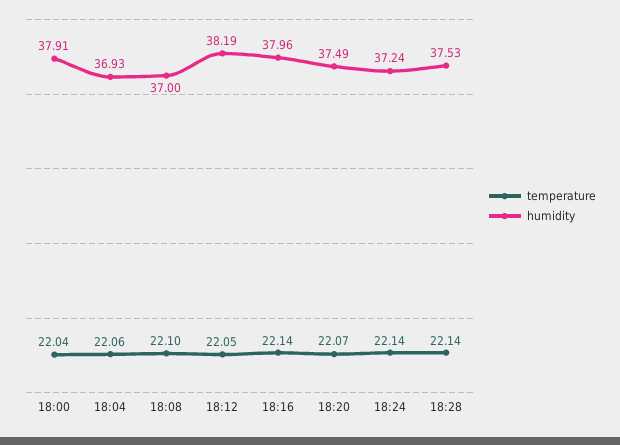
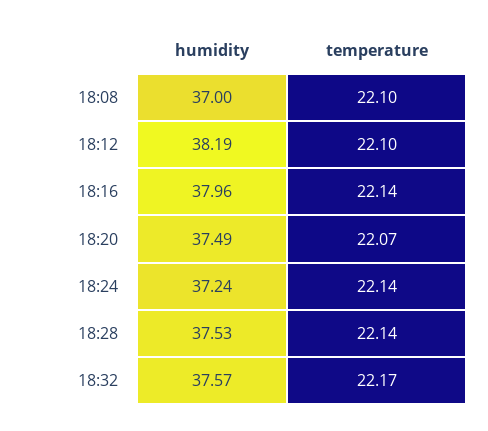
temperature, 18:00: 22.04 -> none
humidity, 18:00: 37.91 -> none
temperature, 18:04: 22.06 -> none
humidity, 18:04: 36.93 -> none
temperature, 18:12: 22.05 -> 22.1
humidity, 18:32: none -> 37.57
temperature, 18:32: none -> 22.17

